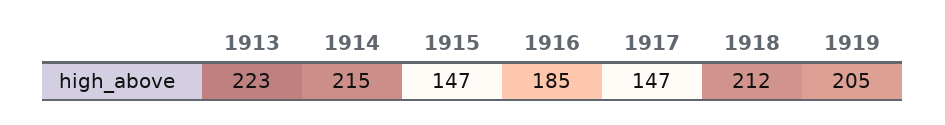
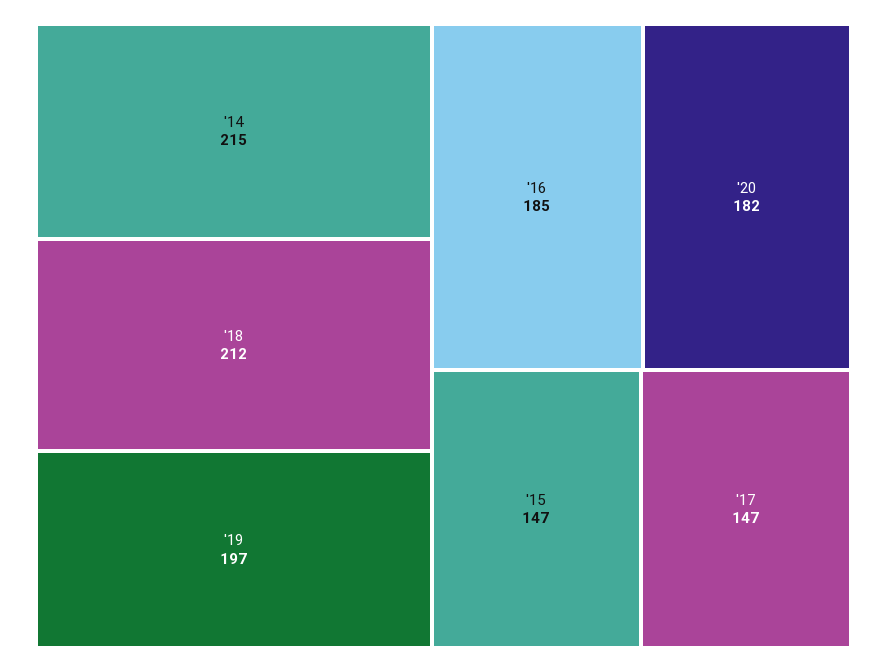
1913: 223 -> none
1919: 205 -> 197
'20: none -> 182

